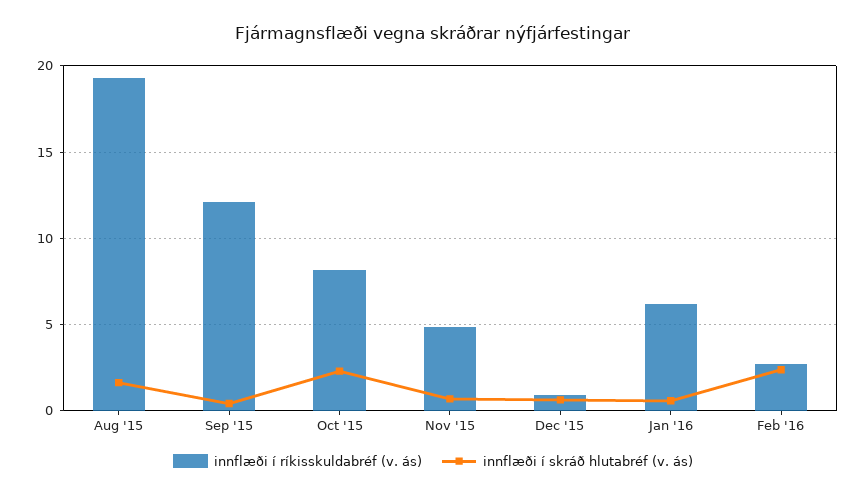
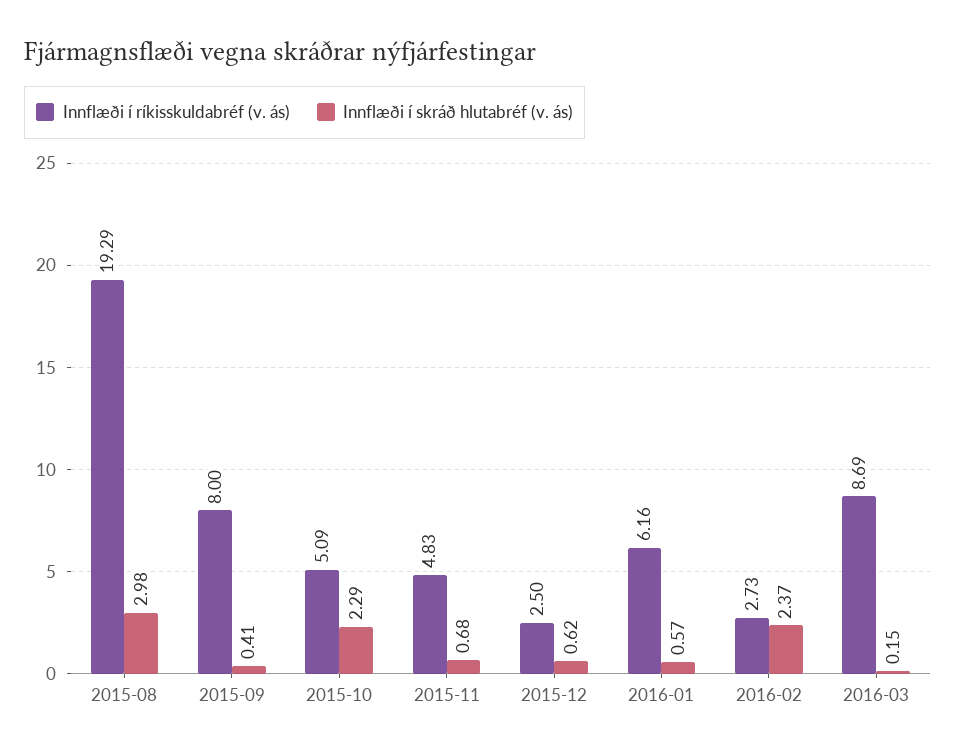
innflæði í skráð hlutabréf (v. ás), Aug '15: 1.5 -> 2.98
innflæði í ríkisskuldabréf (v. ás), Sep '15: 12 -> 8
innflæði í ríkisskuldabréf (v. ás), Oct '15: 8 -> 5.09
innflæði í ríkisskuldabréf (v. ás), Dec '15: 1 -> 2.5
innflæði í ríkisskuldabréf (v. ás), 2016-03: none -> 8.69
innflæði í skráð hlutabréf (v. ás), 2016-03: none -> 0.15

